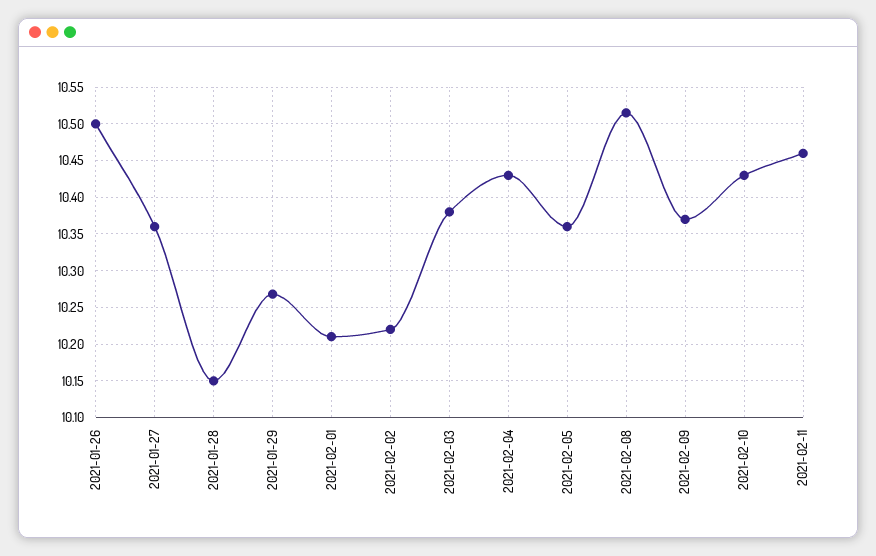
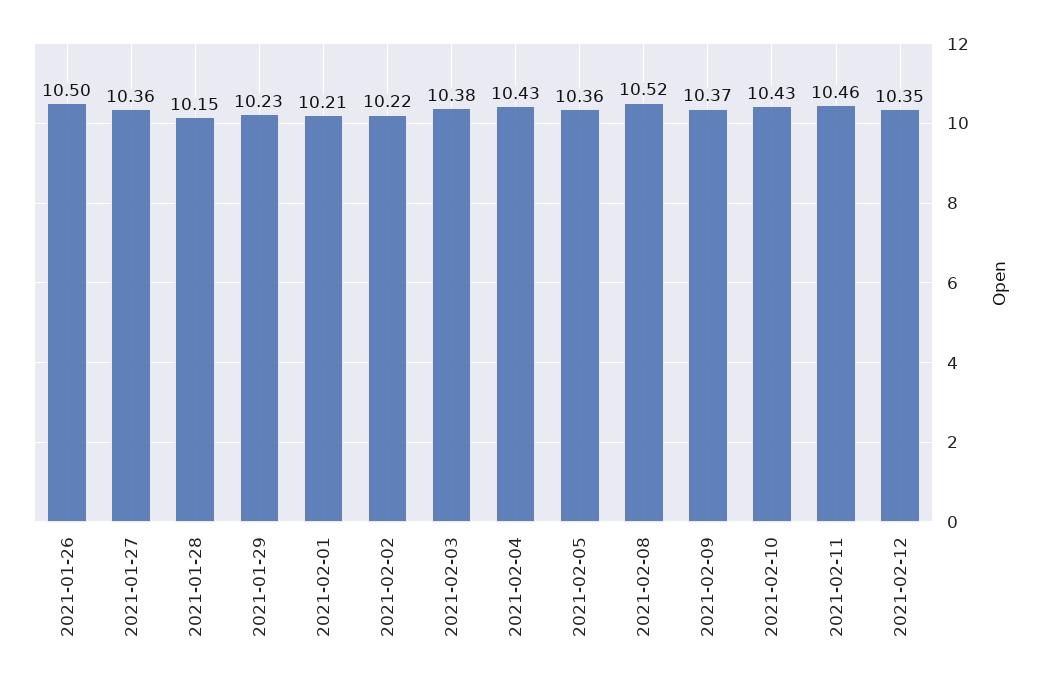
2021-01-29: 10.27 -> 10.23
2021-02-12: none -> 10.35

